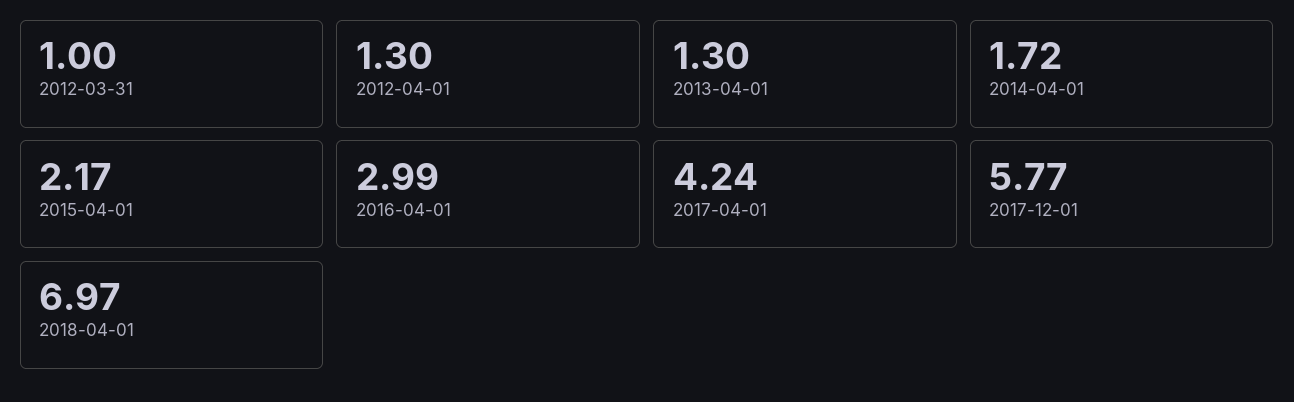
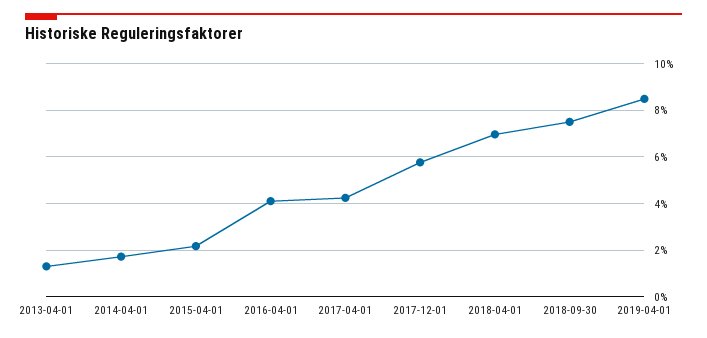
2012-03-31: 1 -> none
2012-04-01: 1.3 -> none
2016-04-01: 2.99 -> 4
2018-09-30: none -> 7.5
2019-04-01: none -> 8.5

